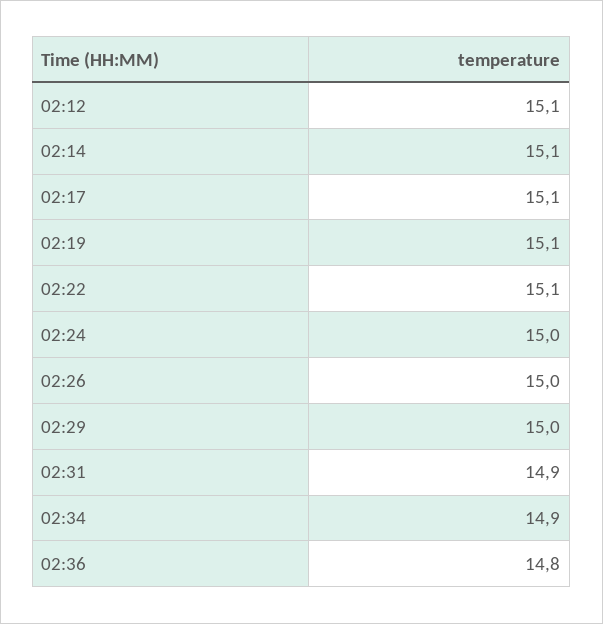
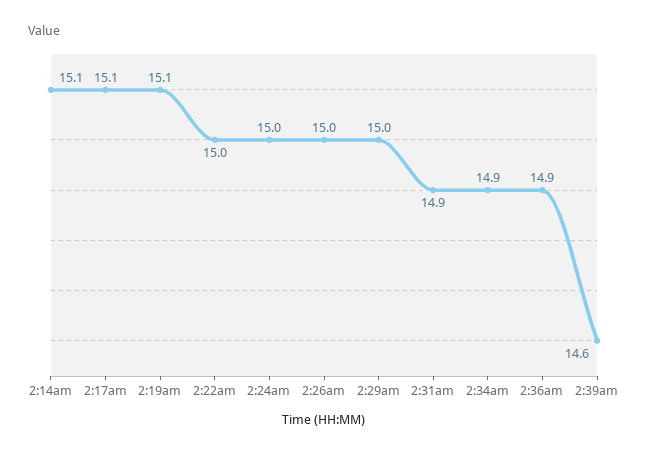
02:12: 15.1 -> none
02:22: 15.1 -> 15
02:36: 14.8 -> 14.9
2:39am: none -> 14.6

